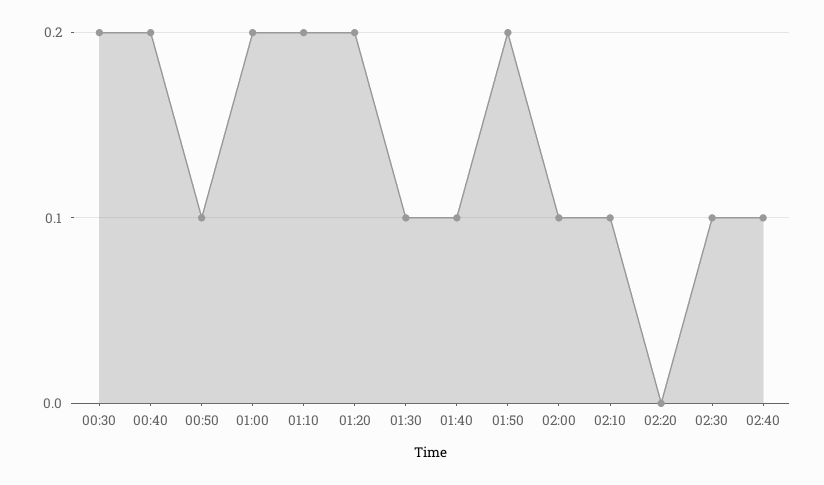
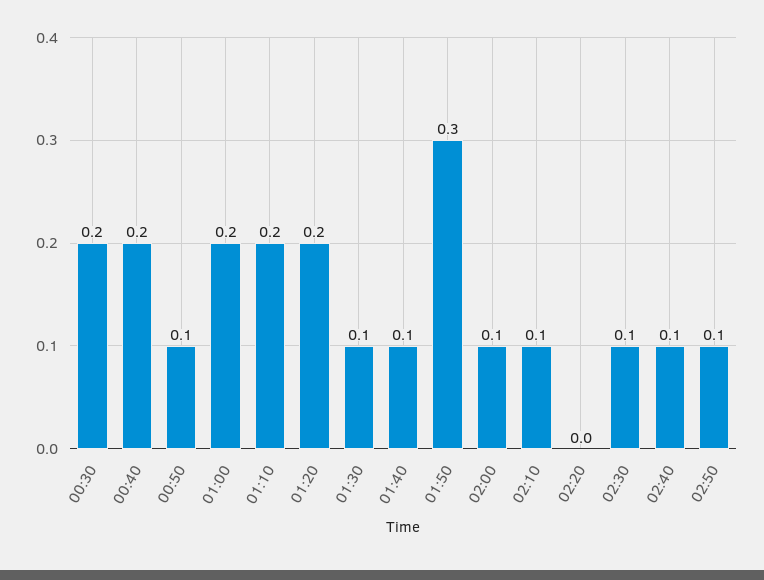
01:50: 0.2 -> 0.3
02:50: none -> 0.1

